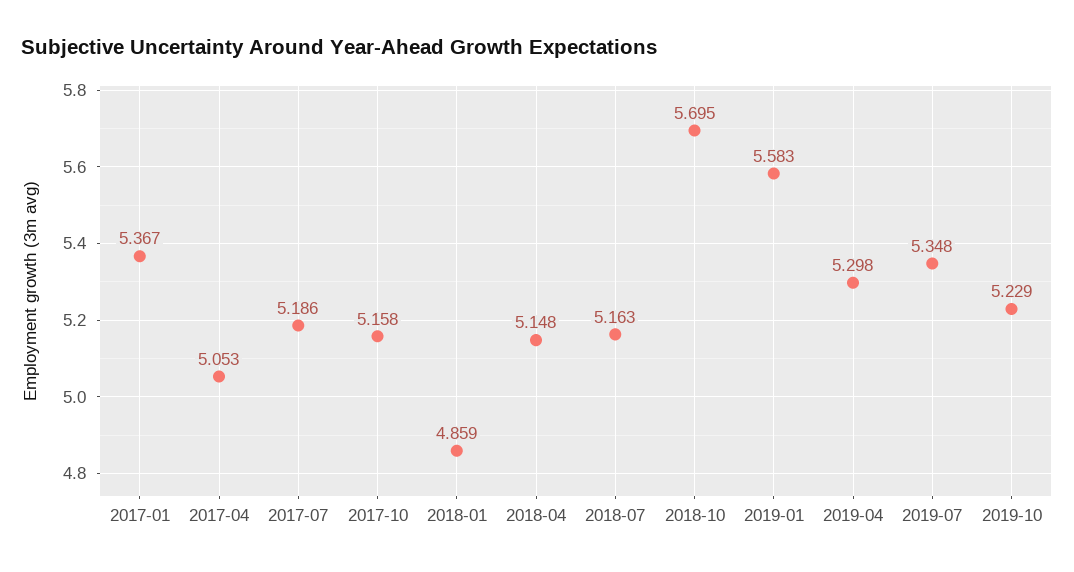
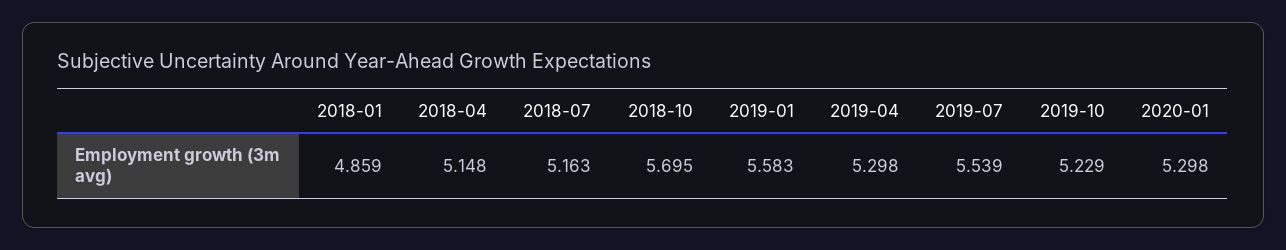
2017-01: 5.367 -> none
2017-04: 5.053 -> none
2017-07: 5.186 -> none
2017-10: 5.158 -> none
2019-07: 5.348 -> 5.539
2020-01: none -> 5.298

